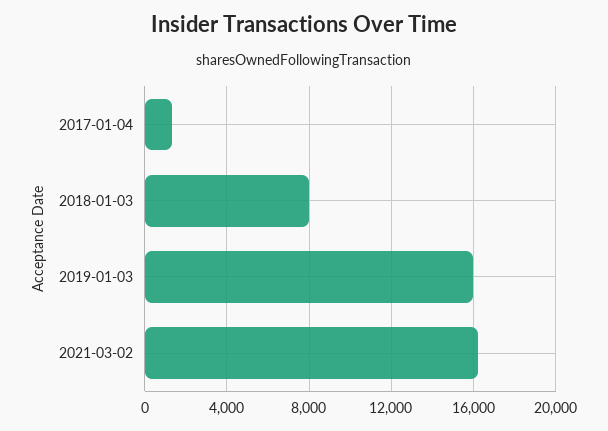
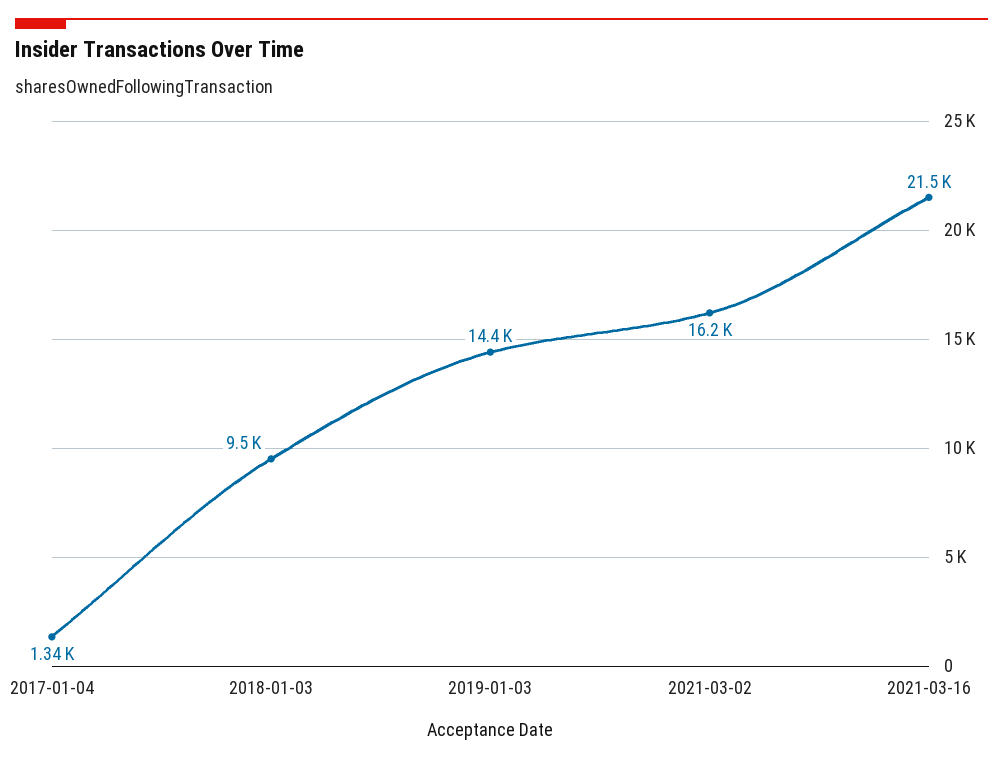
2018-01-03: 8000 -> 9500
2019-01-03: 16000 -> 14400
2021-03-16: none -> 21500

